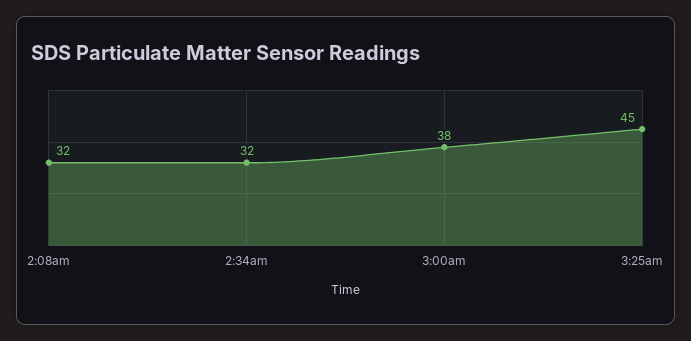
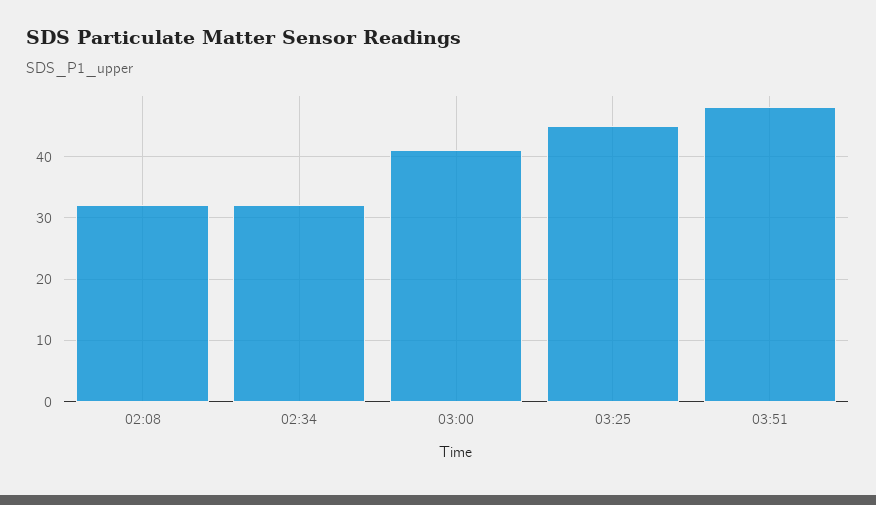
3:00am: 38 -> 41
03:51: none -> 48

